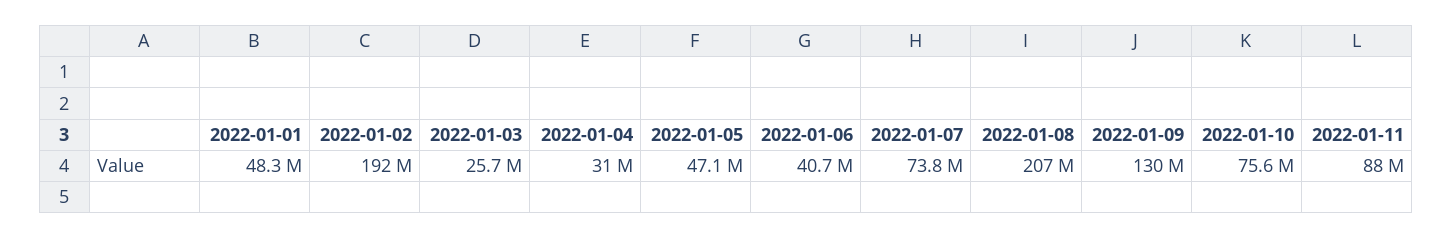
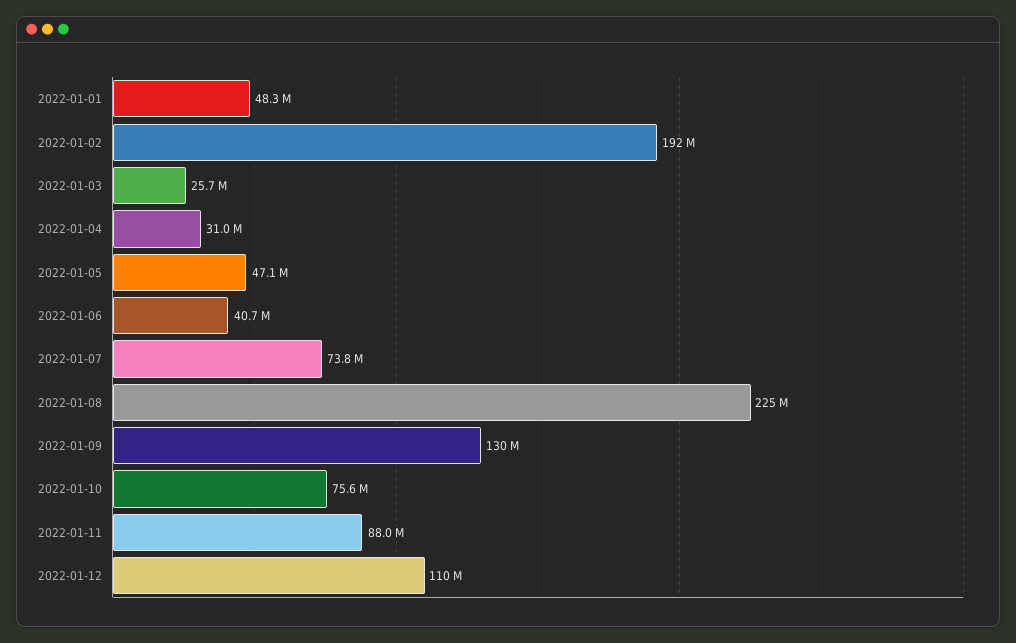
2022-01-08: 207000000 -> 225000000
2022-01-12: none -> 110000000

